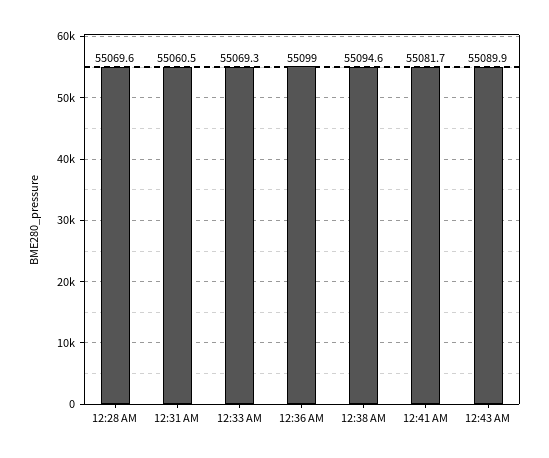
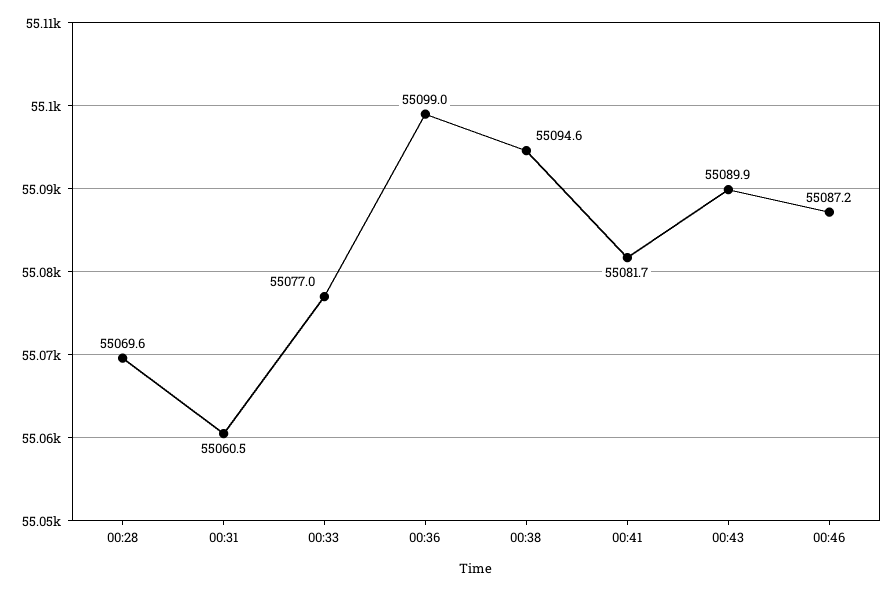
12:33 AM: 55069.3 -> 55077
00:46: none -> 55087.2

